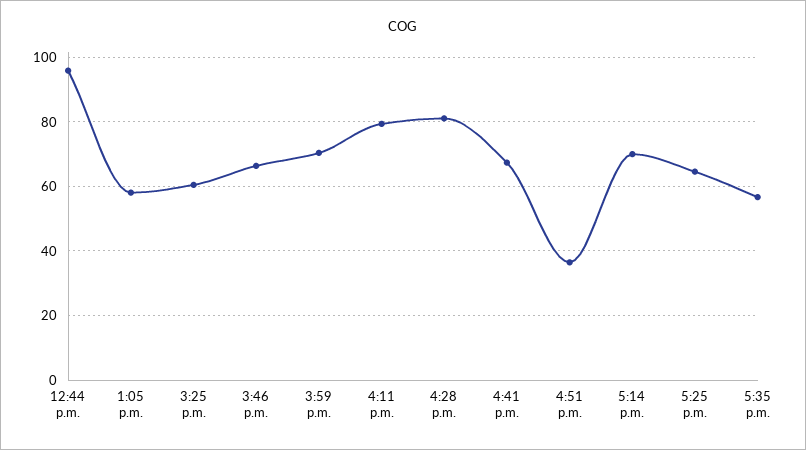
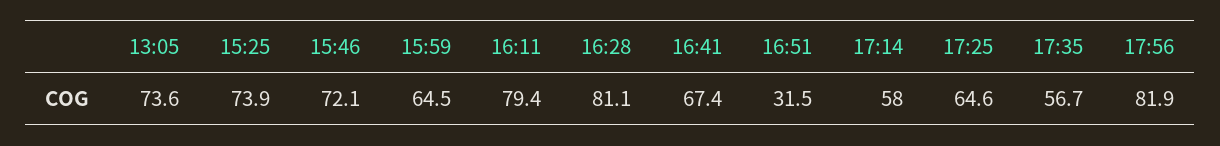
12:44 p.m.: 96 -> none
1:05 p.m.: 58 -> 73.6
3:25 p.m.: 60 -> 73.9
3:46 p.m.: 66 -> 72.1
3:59 p.m.: 70 -> 64.5
4:51 p.m.: 36 -> 31.5
5:14 p.m.: 70 -> 58
17:56: none -> 81.9

